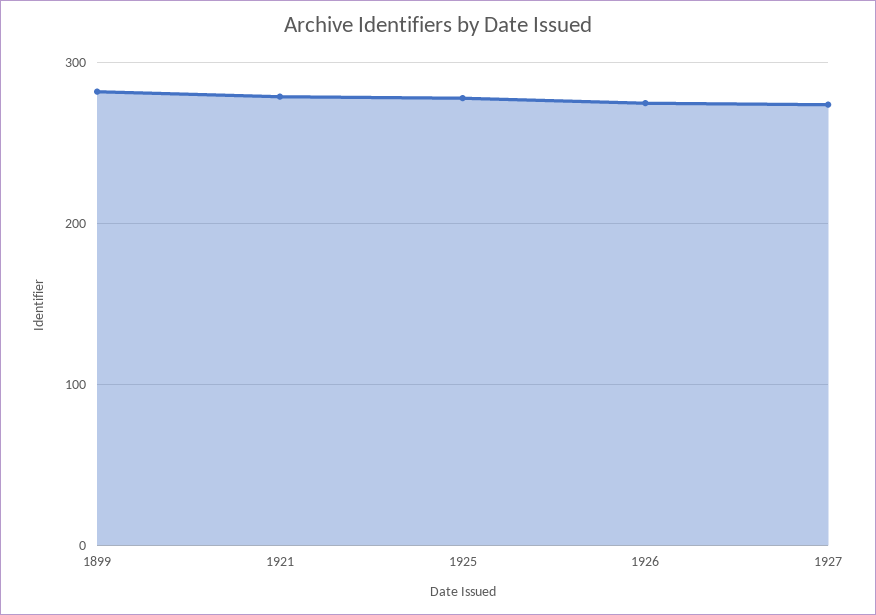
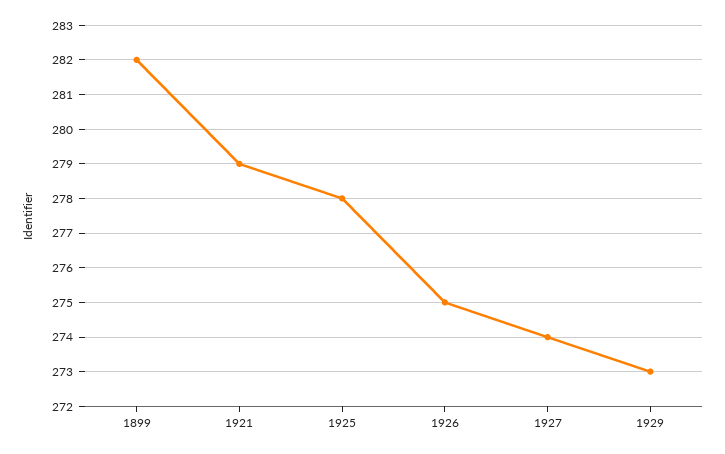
1929: none -> 273

